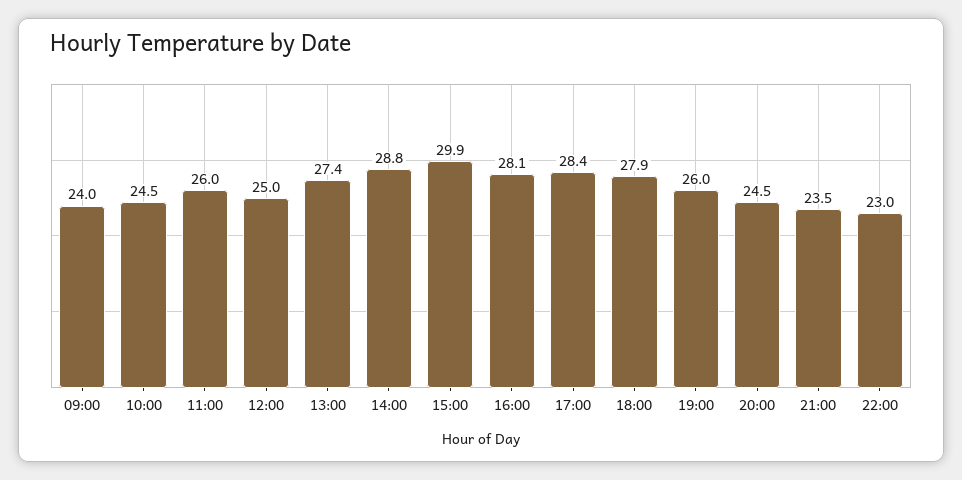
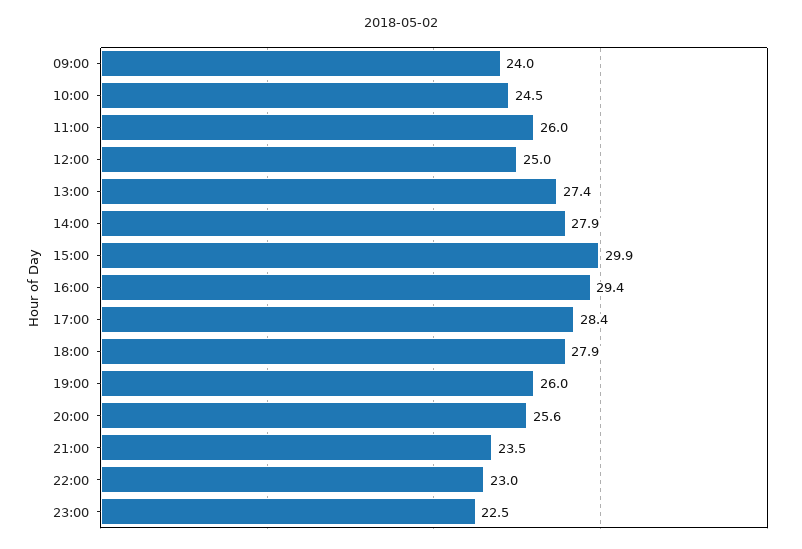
14:00: 28.8 -> 27.9
16:00: 28.1 -> 29.4
20:00: 24.5 -> 25.6
23:00: none -> 22.5

